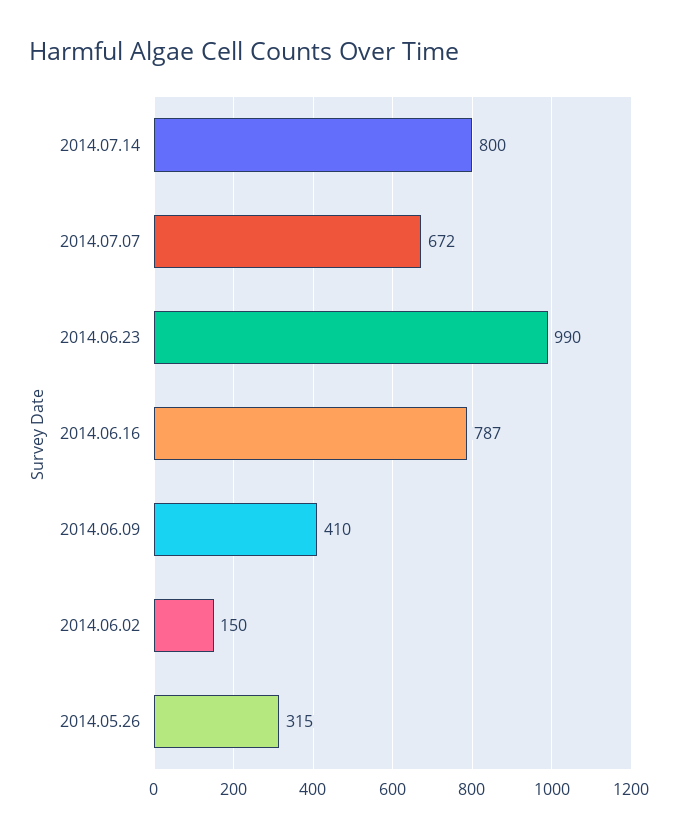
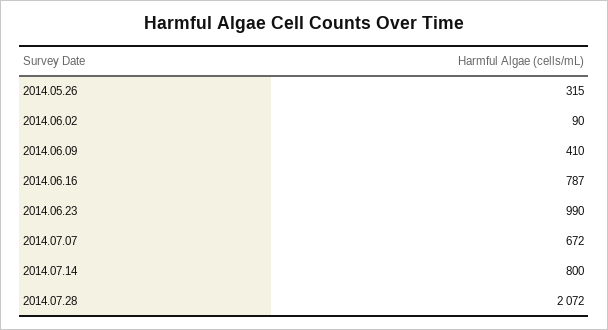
2014.06.02: 150 -> 90
2014.07.28: none -> 2072

